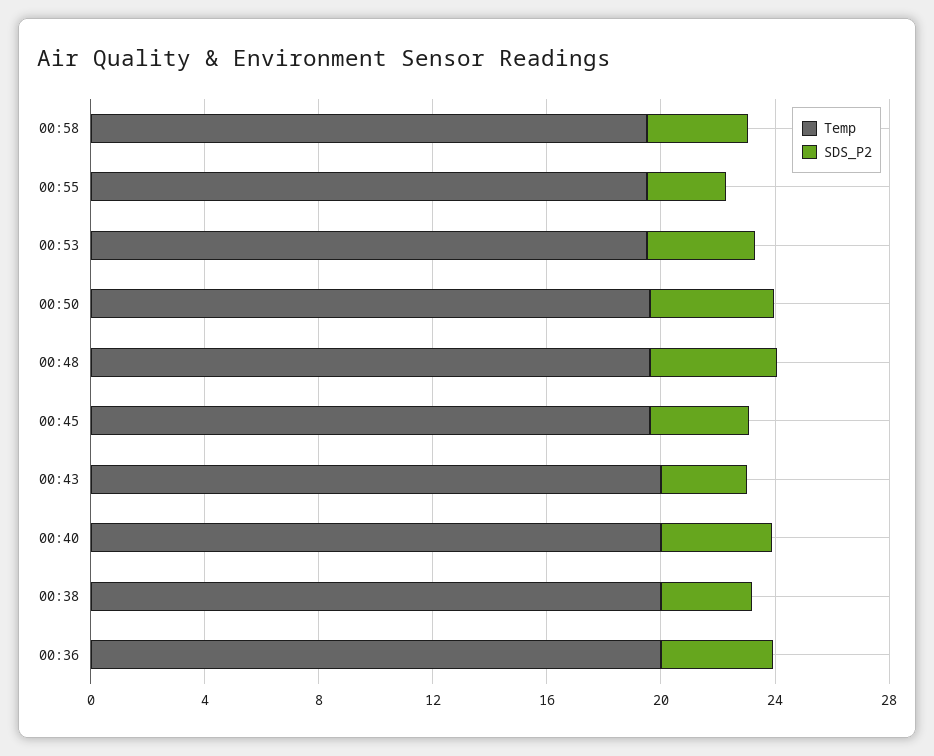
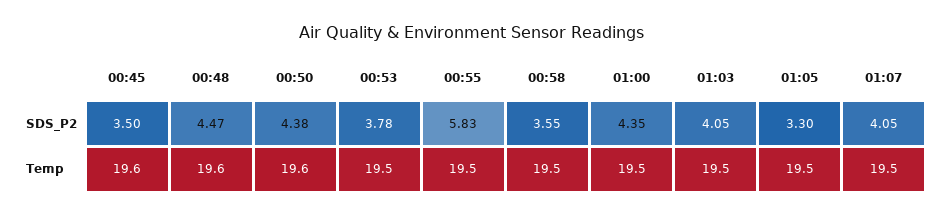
SDS_P2, 00:55: 3 -> 5.83
Temp, 00:43: 20 -> none
SDS_P2, 00:43: 3 -> none
Temp, 00:40: 20 -> none
SDS_P2, 00:40: 4 -> none
Temp, 00:38: 20 -> none
SDS_P2, 00:38: 3 -> none
Temp, 00:36: 20 -> none
SDS_P2, 00:36: 4 -> none
SDS_P2, 01:00: none -> 4.35
SDS_P2, 01:03: none -> 4.05
SDS_P2, 01:05: none -> 3.3
SDS_P2, 01:07: none -> 4.05
Temp, 01:00: none -> 19.5
Temp, 01:03: none -> 19.5
Temp, 01:05: none -> 19.5
Temp, 01:07: none -> 19.5

